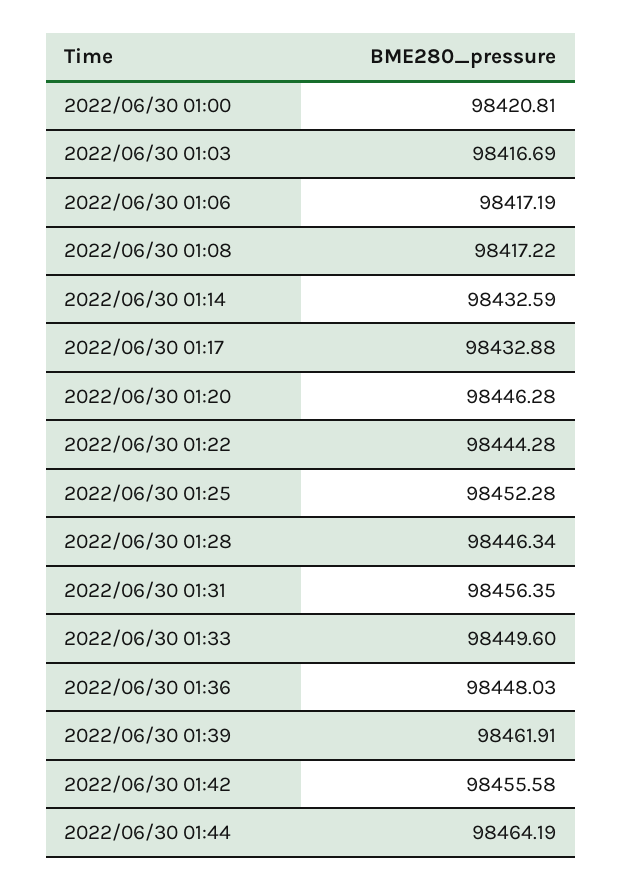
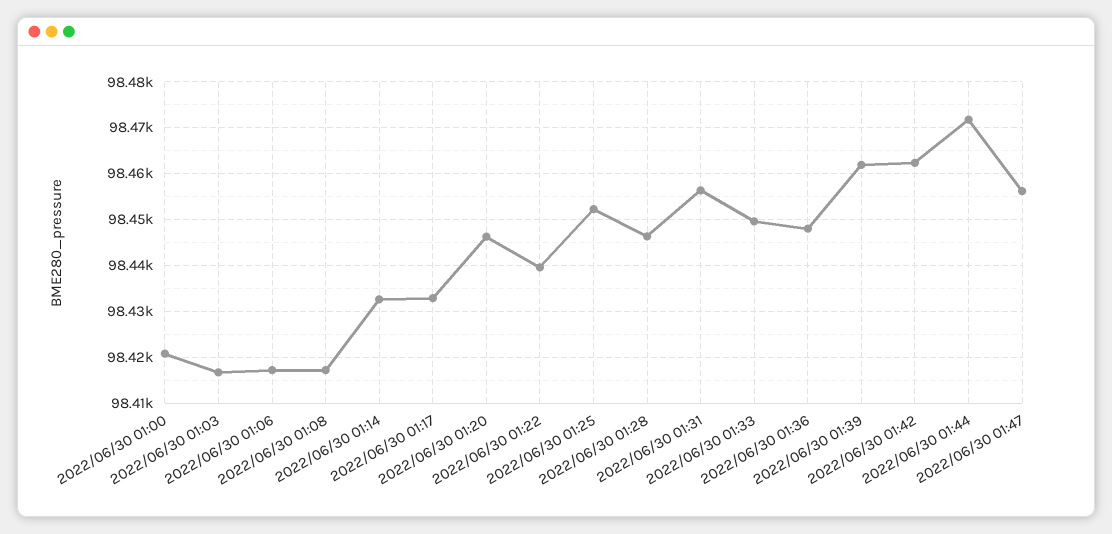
2022/06/30 01:22: 98444.28 -> 98440
2022/06/30 01:42: 98455.58 -> 98462
2022/06/30 01:44: 98464.19 -> 98472
2022/06/30 01:47: none -> 98456

